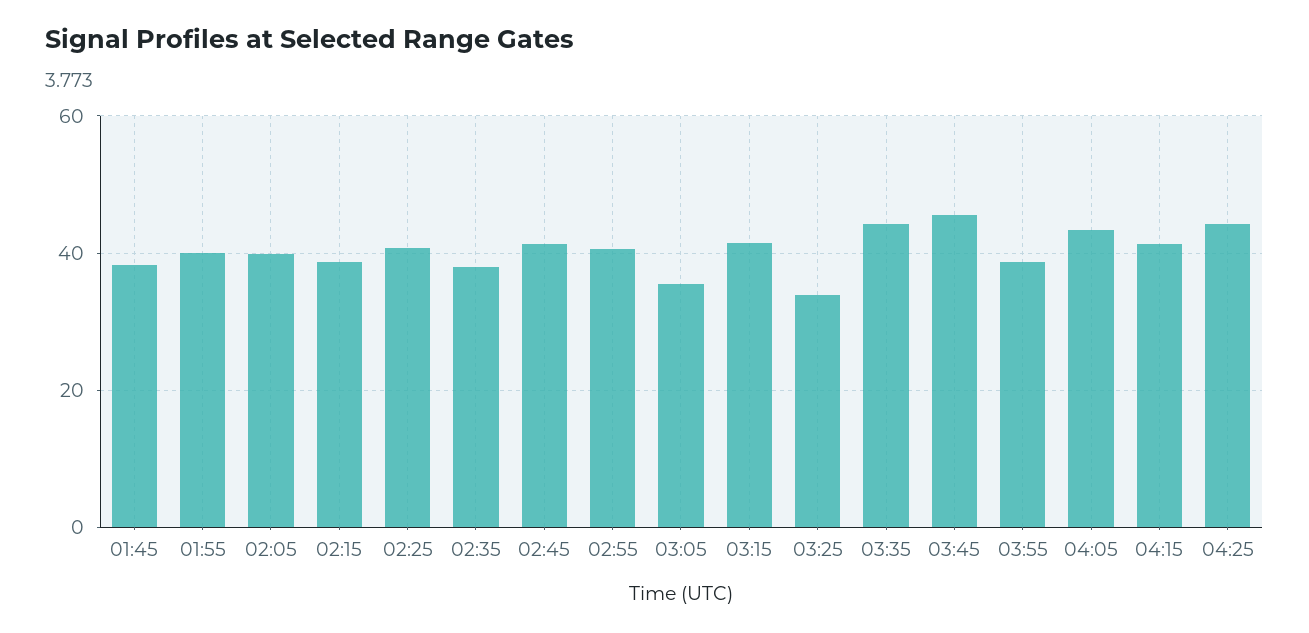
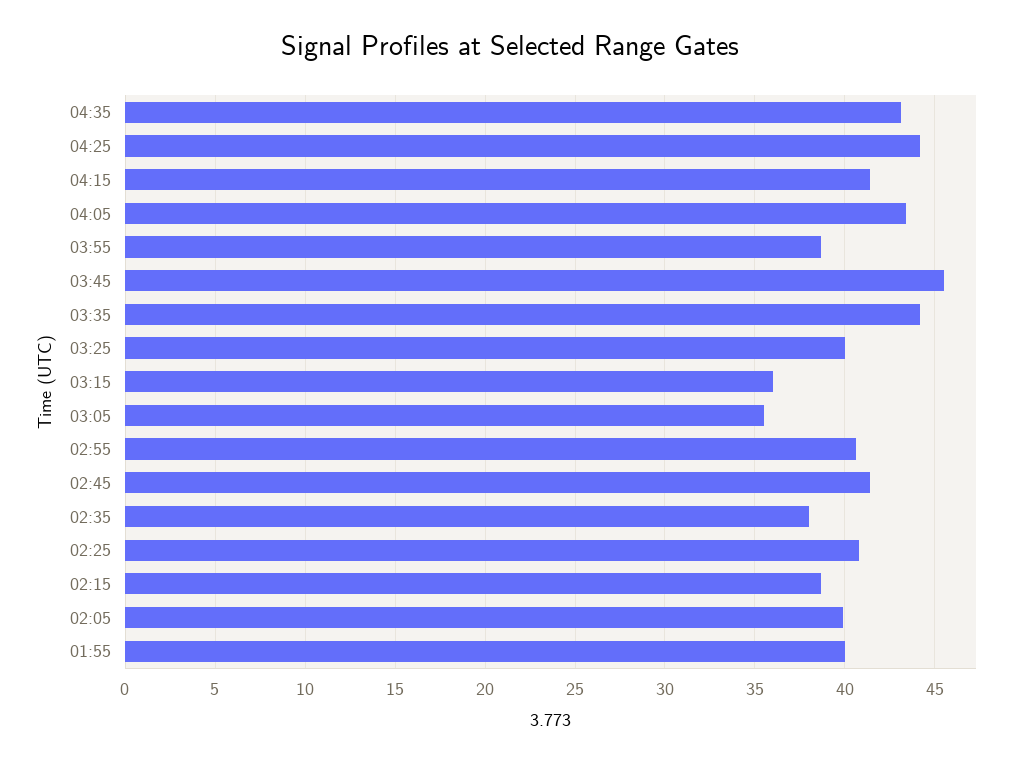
01:45: 38 -> none
03:15: 42 -> 36
03:25: 34 -> 40
04:35: none -> 43

